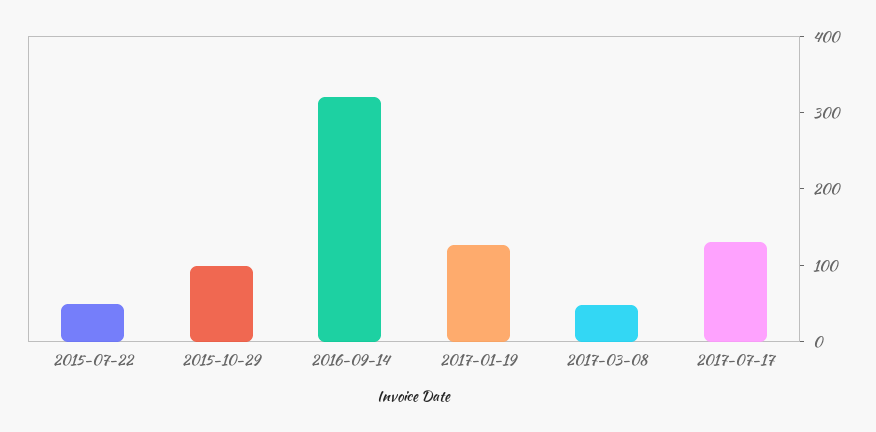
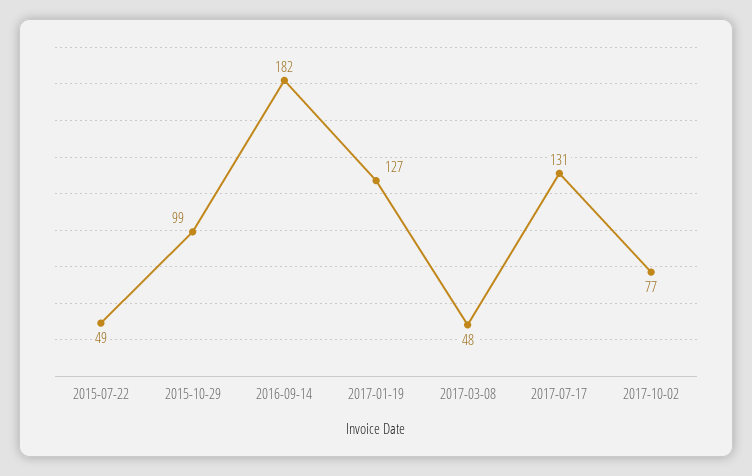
2016-09-14: 320 -> 182
2017-10-02: none -> 77

